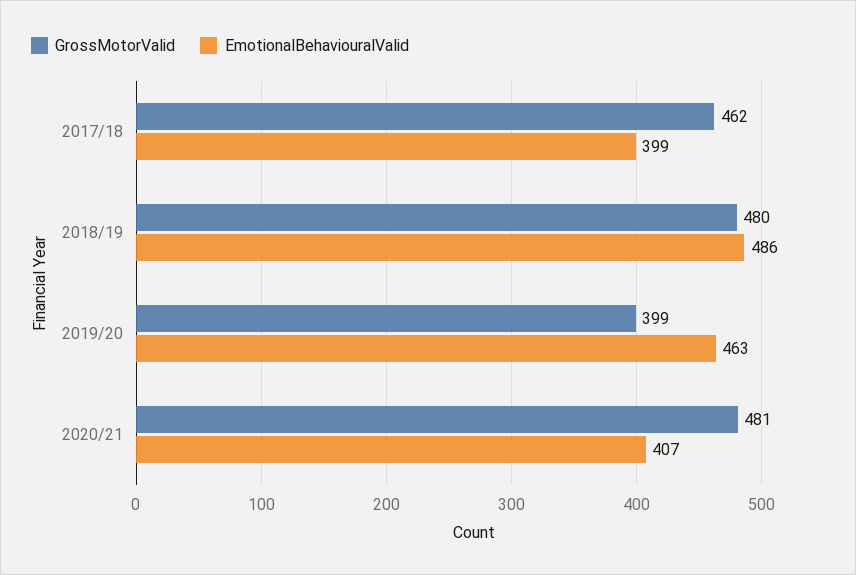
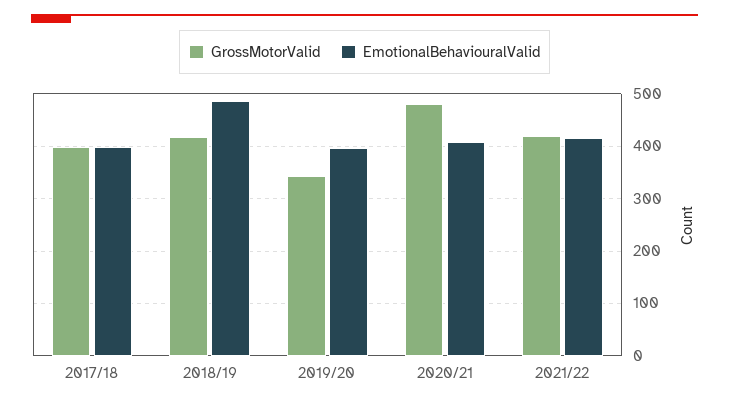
GrossMotorValid, 2017/18: 462 -> 400
GrossMotorValid, 2018/19: 480 -> 420
GrossMotorValid, 2019/20: 399 -> 340
EmotionalBehaviouralValid, 2019/20: 463 -> 400
GrossMotorValid, 2021/22: none -> 420
EmotionalBehaviouralValid, 2021/22: none -> 420

